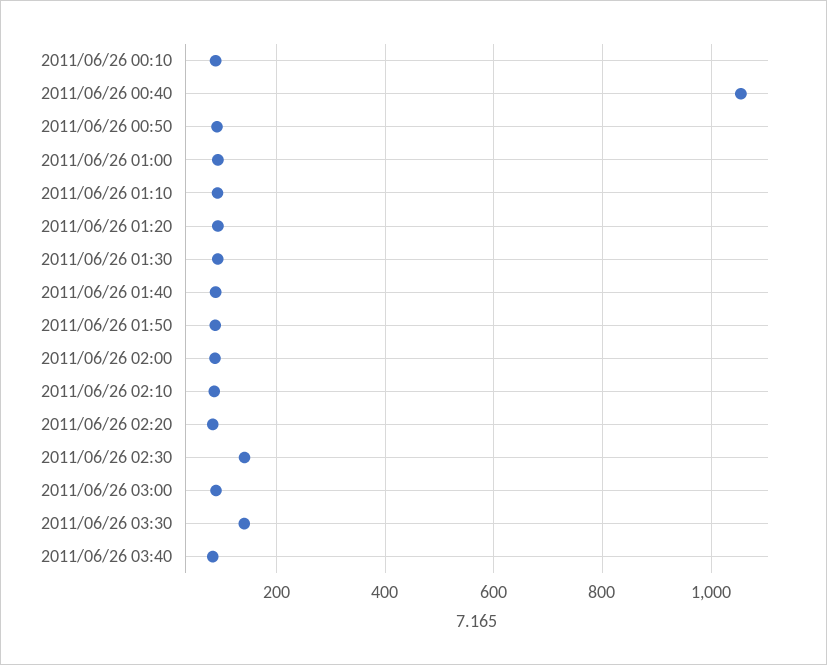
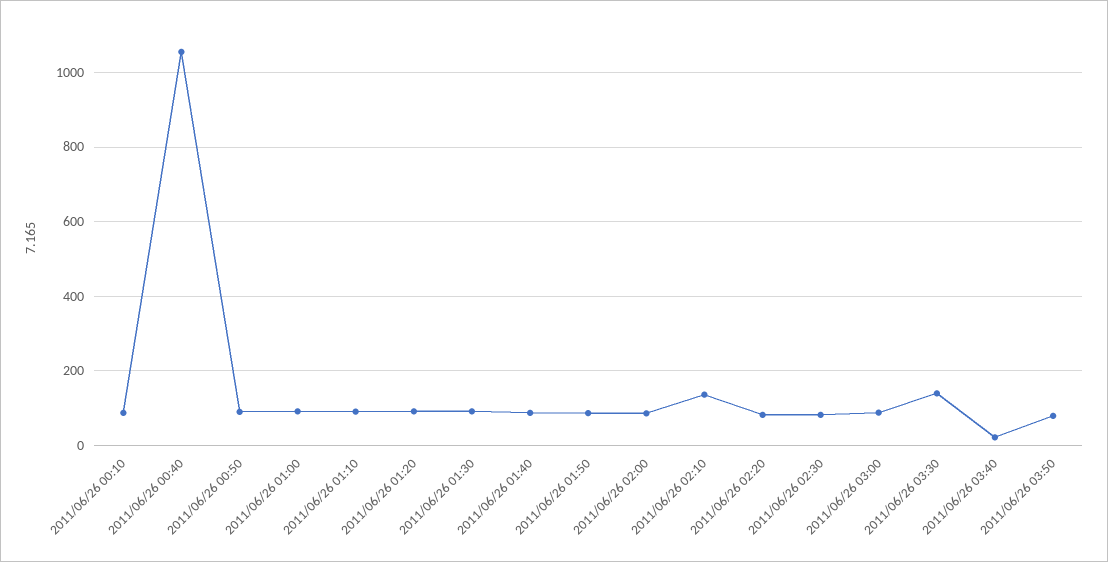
2011/06/26 02:10: 80 -> 140
2011/06/26 02:30: 140 -> 80
2011/06/26 03:40: 80 -> 20
2011/06/26 03:50: none -> 80

